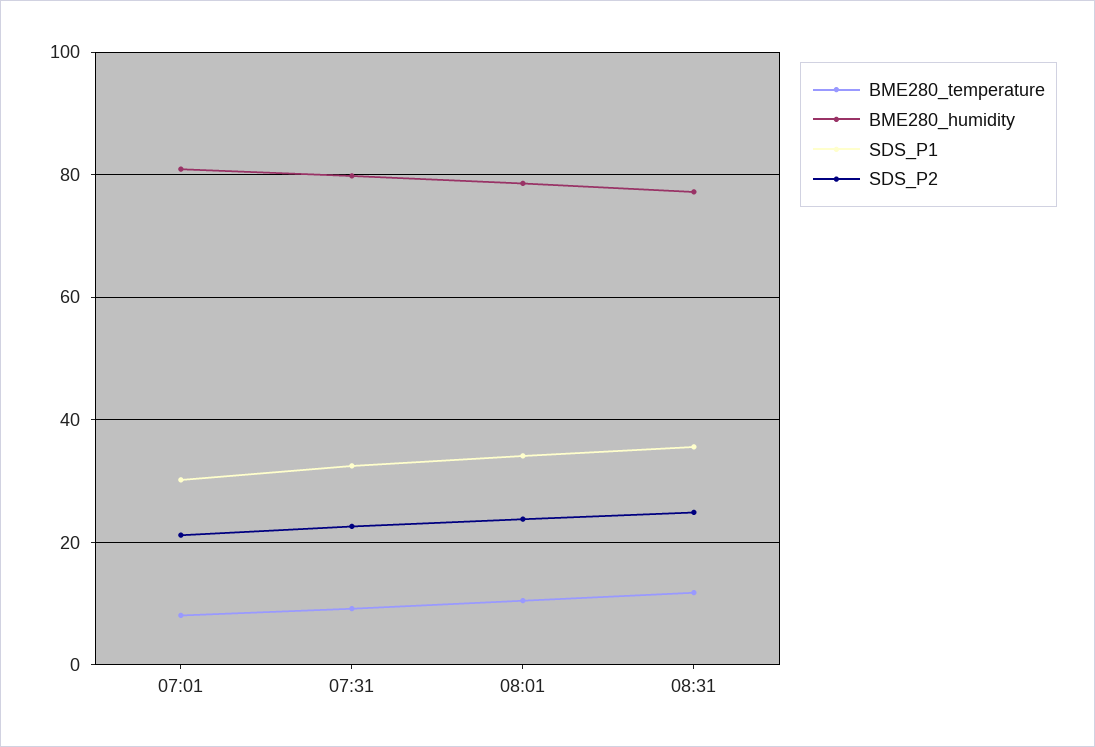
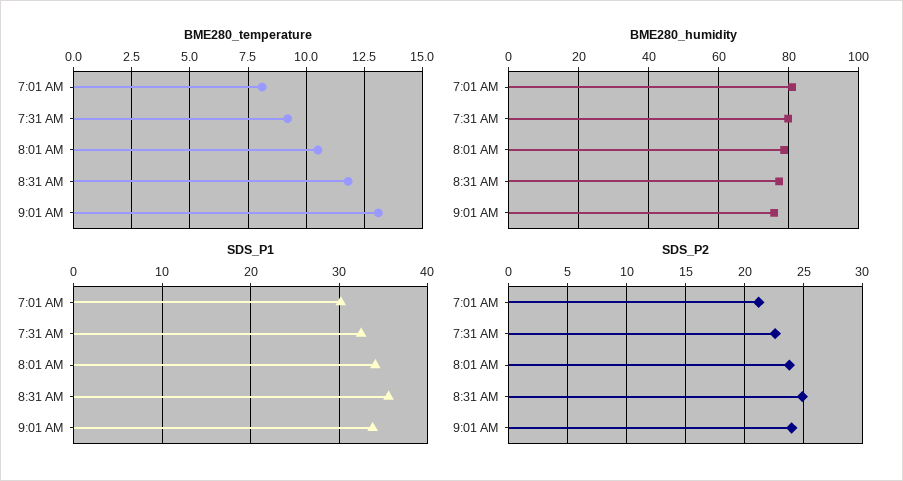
BME280_temperature, 9:01 AM: none -> 13
BME280_humidity, 9:01 AM: none -> 76
SDS_P1, 9:01 AM: none -> 34
SDS_P2, 9:01 AM: none -> 24

